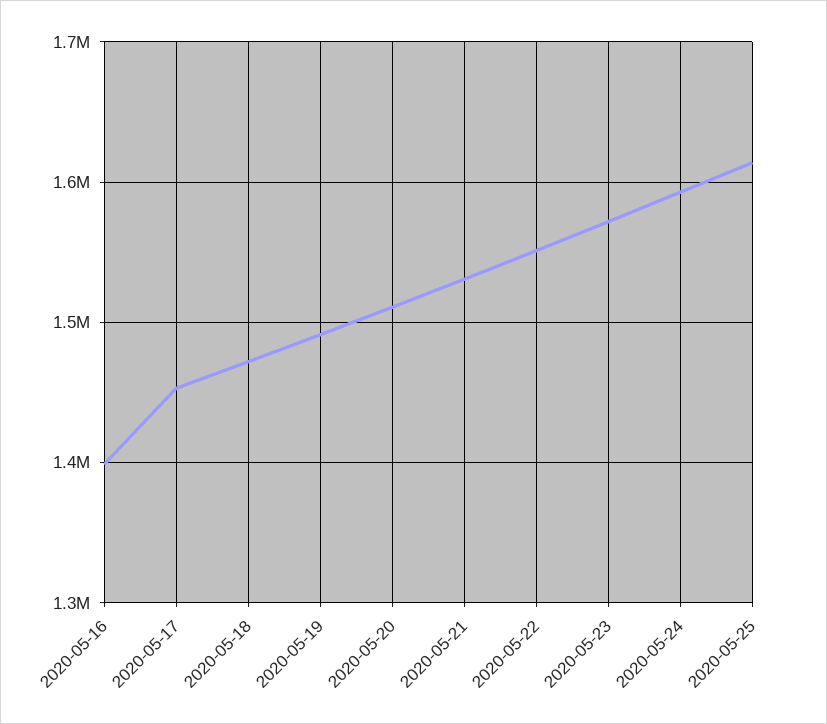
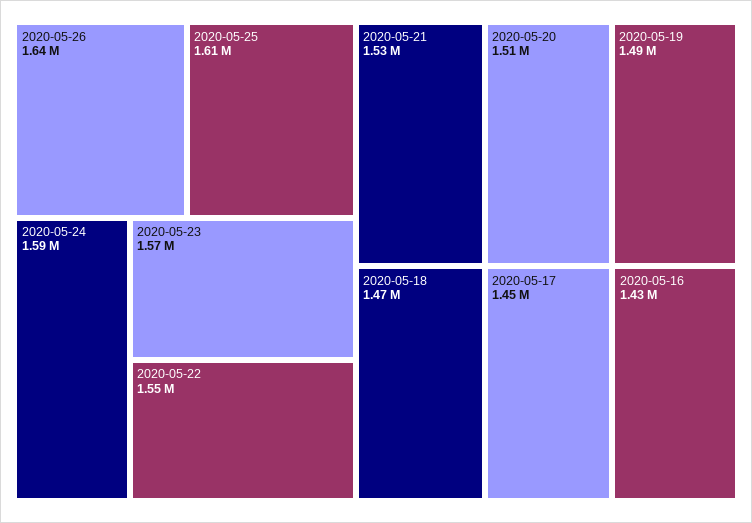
2020-05-16: 1400000 -> 1430000
2020-05-26: none -> 1640000

